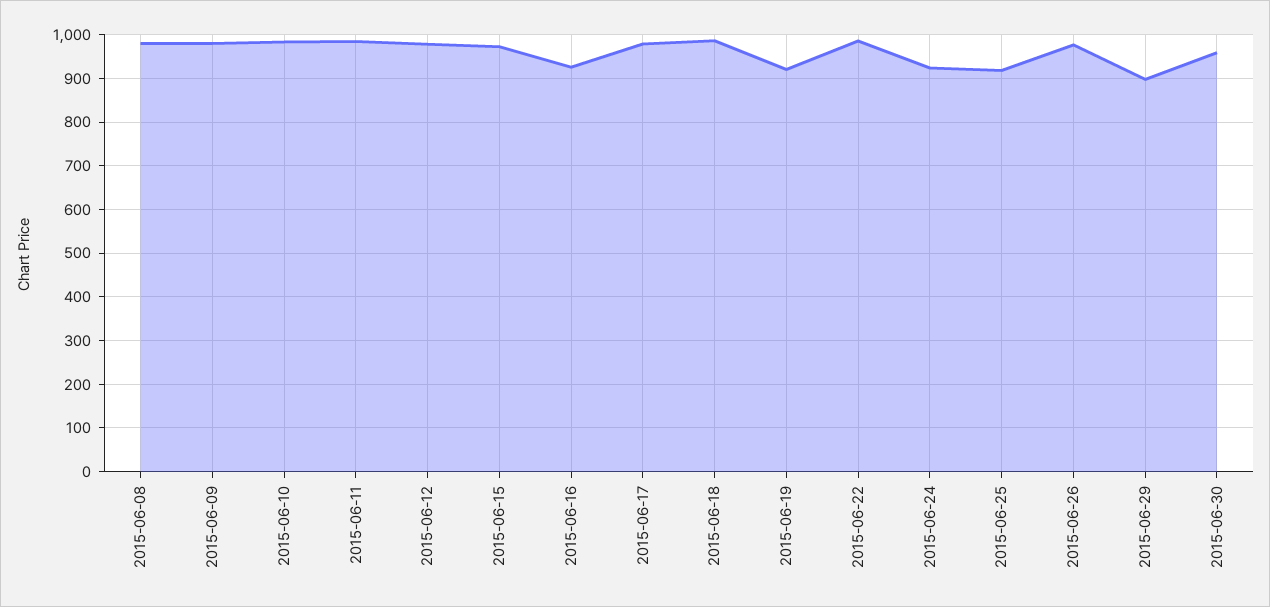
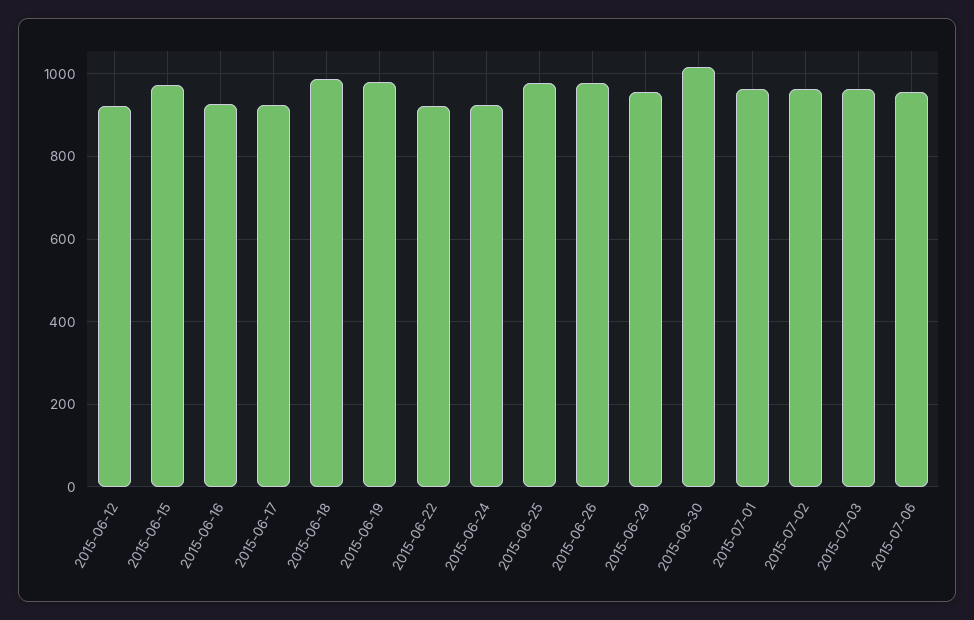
2015-06-08: 980 -> none
2015-06-09: 980 -> none
2015-06-10: 980 -> none
2015-06-11: 980 -> none
2015-06-12: 980 -> 920
2015-06-17: 980 -> 920
2015-06-19: 920 -> 980
2015-06-22: 980 -> 920
2015-06-25: 920 -> 980
2015-06-29: 900 -> 960
2015-06-30: 960 -> 1020
2015-07-01: none -> 960
2015-07-02: none -> 960
2015-07-03: none -> 960
2015-07-06: none -> 960

